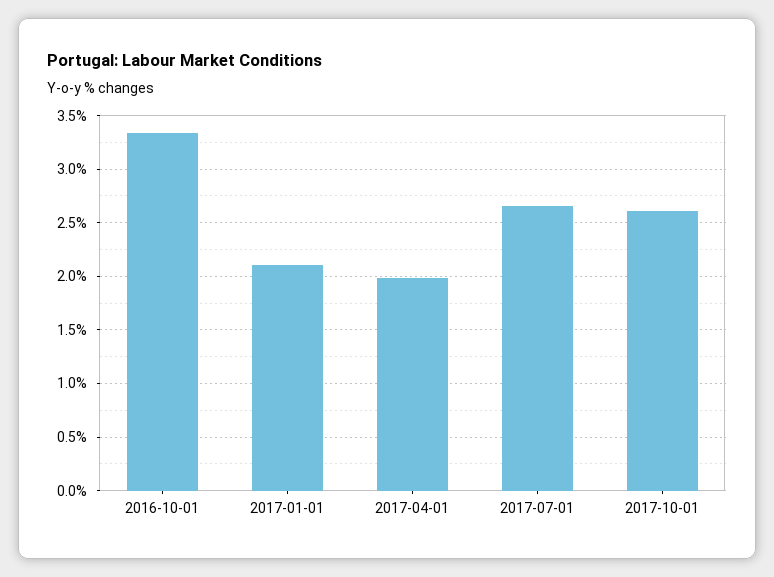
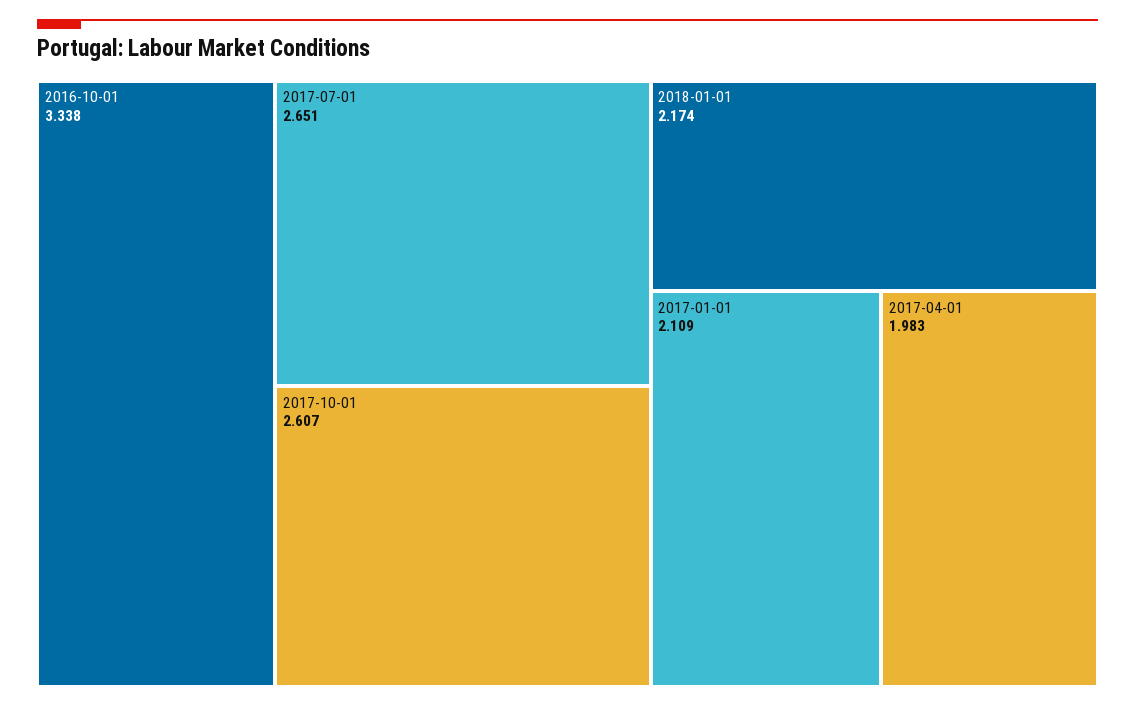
2018-01-01: none -> 2.174

